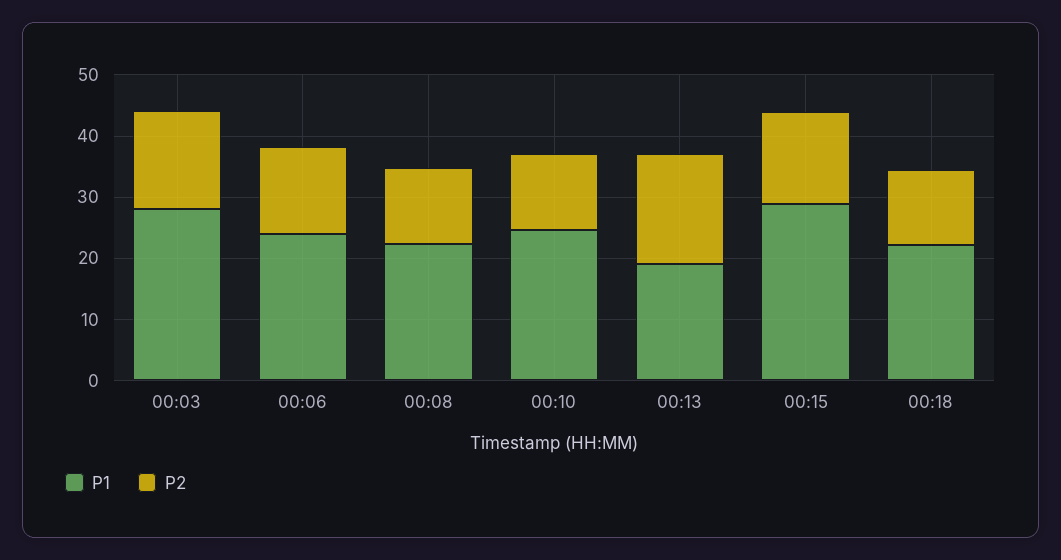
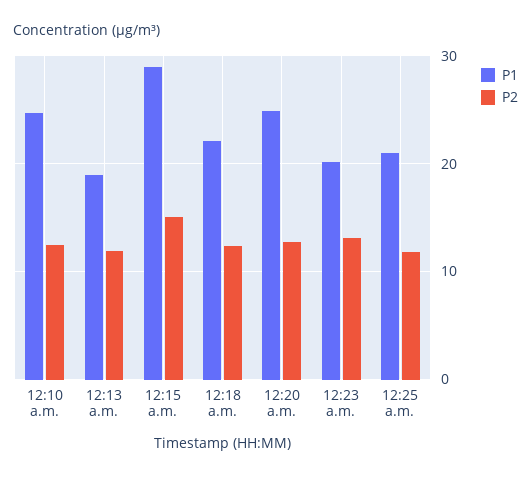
P1, 00:03: 28 -> none
P2, 00:03: 16 -> none
P1, 00:06: 24 -> none
P2, 00:06: 14 -> none
P1, 00:08: 22 -> none
P2, 00:08: 12 -> none
P2, 00:13: 18 -> 12
P1, 12:20 a.m.: none -> 25
P2, 12:20 a.m.: none -> 13
P1, 12:23 a.m.: none -> 20
P2, 12:23 a.m.: none -> 13
P1, 12:25 a.m.: none -> 21
P2, 12:25 a.m.: none -> 12

